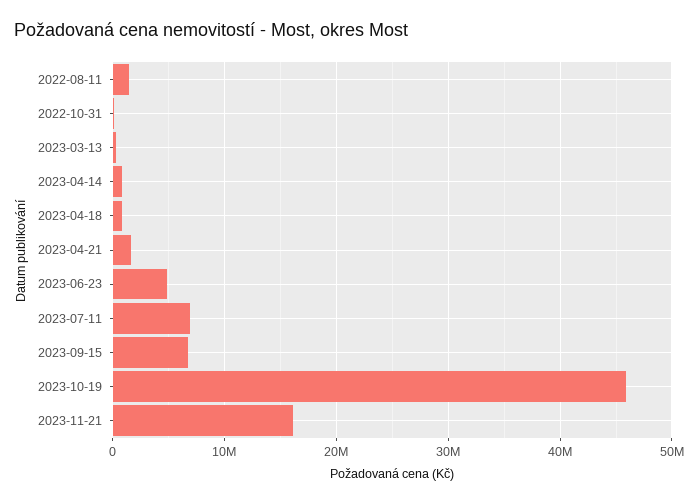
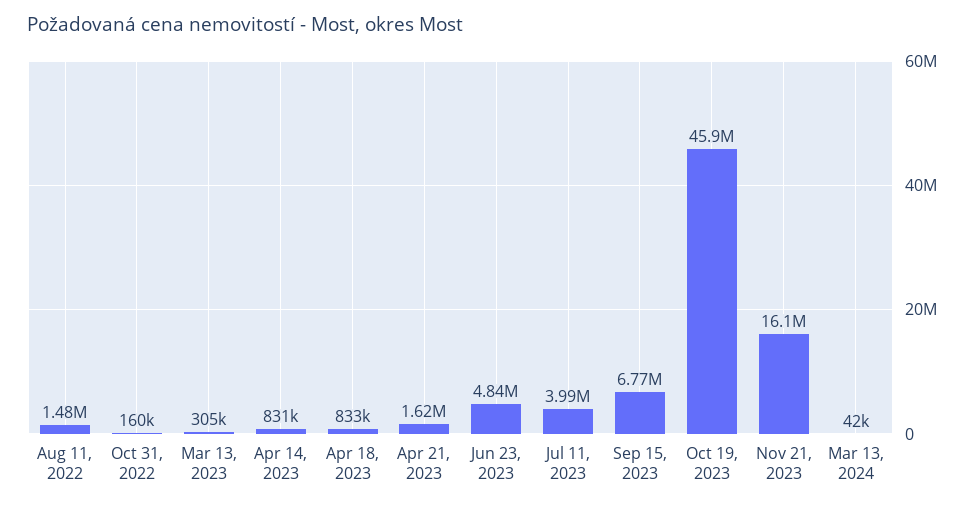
2023-07-11: 7000000 -> 3990000
Mar 13, 2024: none -> 42000

